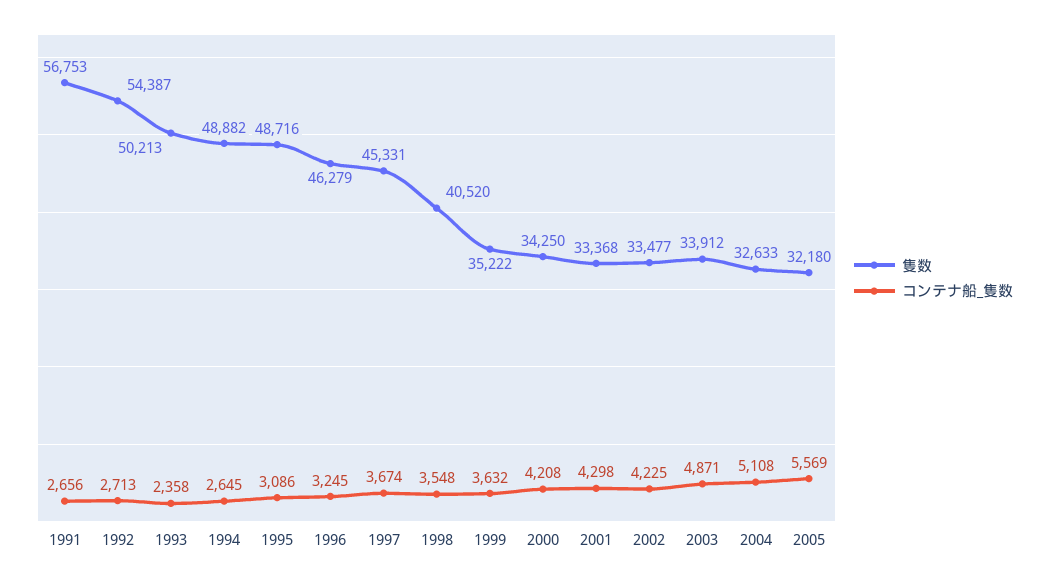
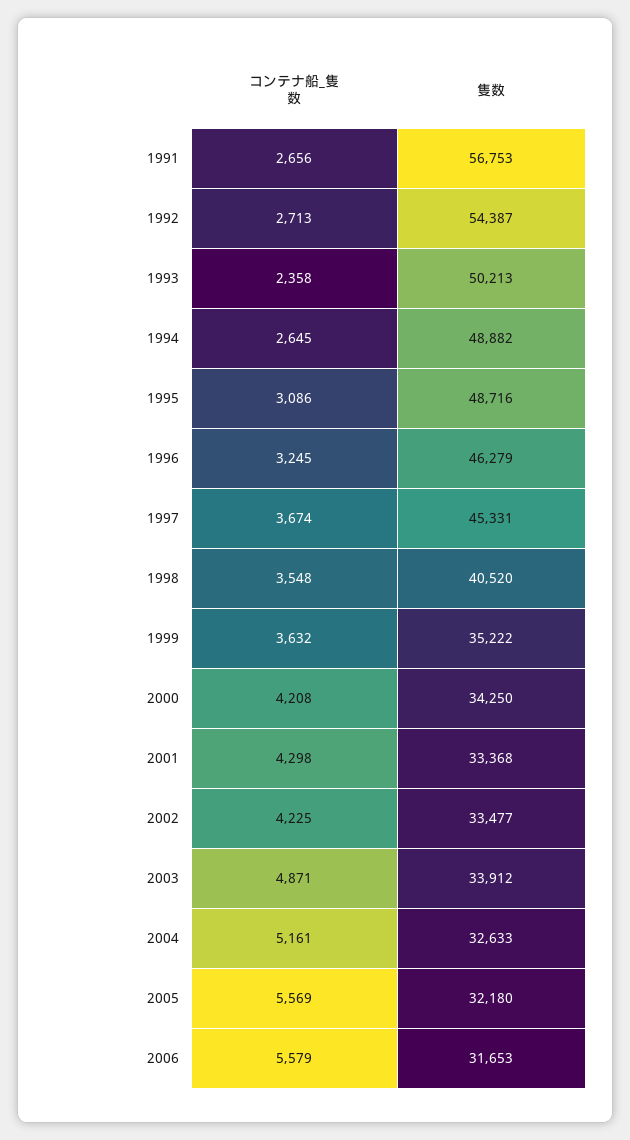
コンテナ船_隻数, 2004: 5108 -> 5161
コンテナ船_隻数, 2006: none -> 5579
隻数, 2006: none -> 31653

